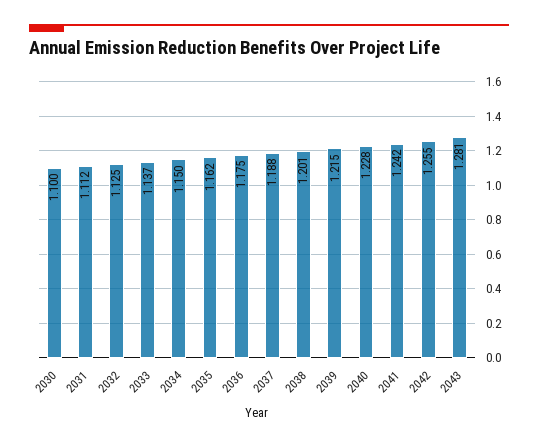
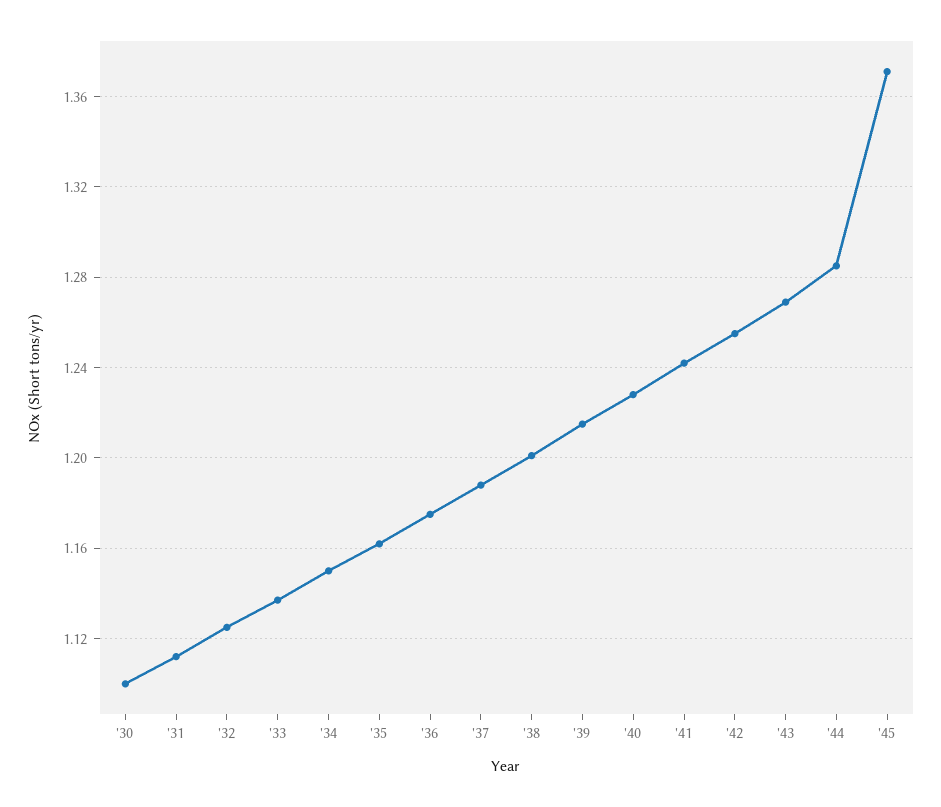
2043: 1.281 -> 1.27
'44: none -> 1.285
'45: none -> 1.37

